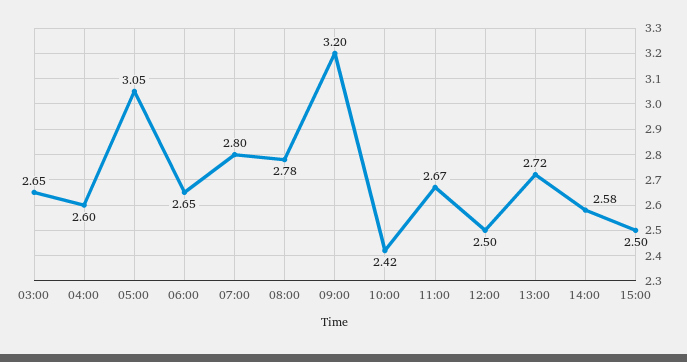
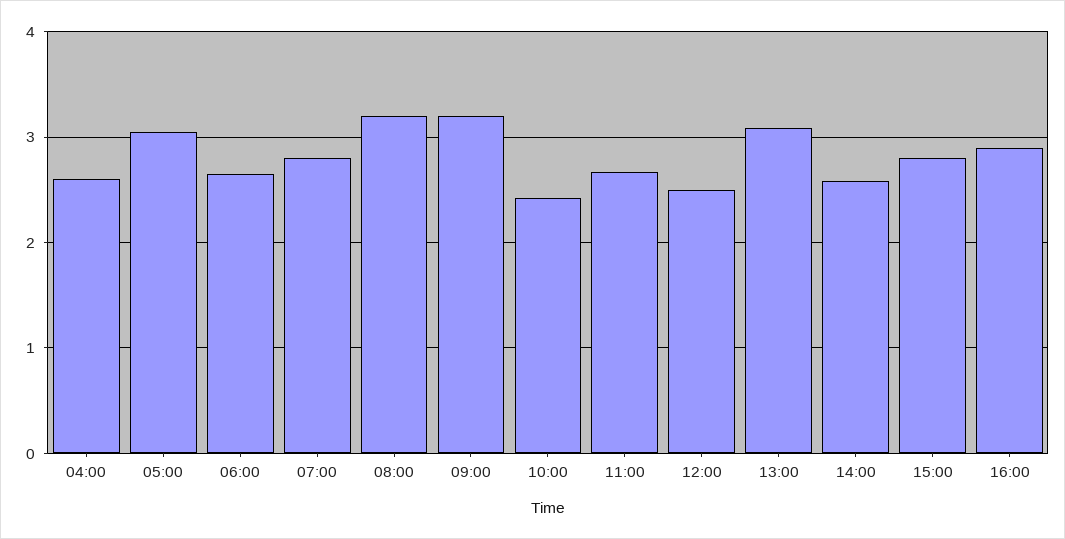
03:00: 2.65 -> none
08:00: 2.78 -> 3.2
13:00: 2.72 -> 3.1
15:00: 2.5 -> 2.8
16:00: none -> 2.9

